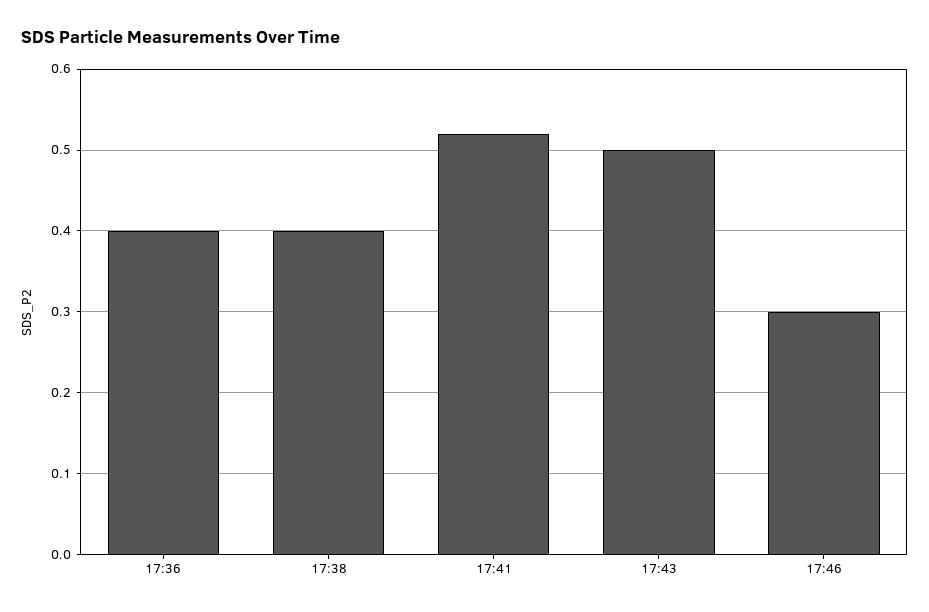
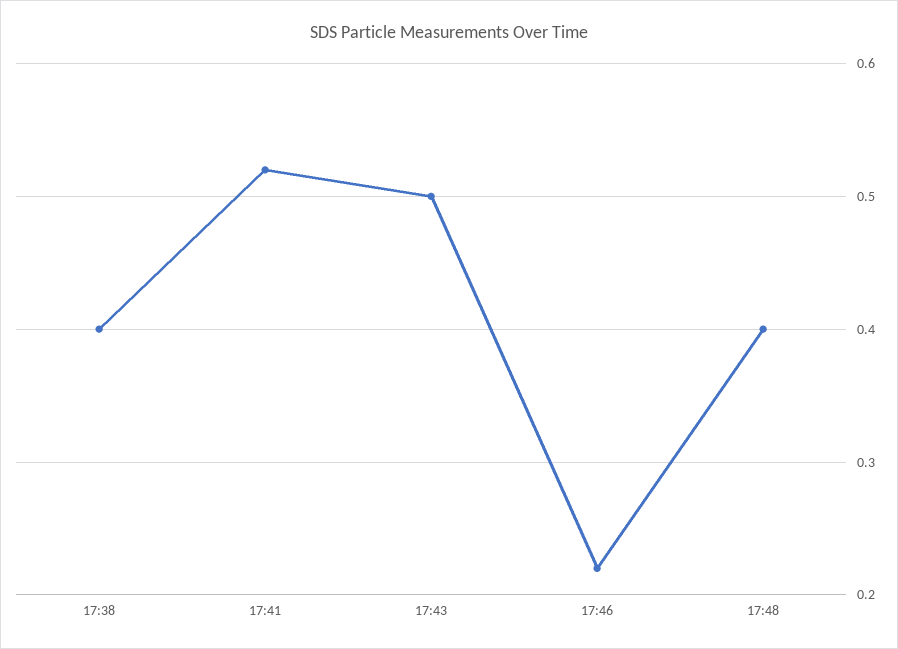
17:36: 0.4 -> none
17:46: 0.3 -> 0.22
17:48: none -> 0.4

